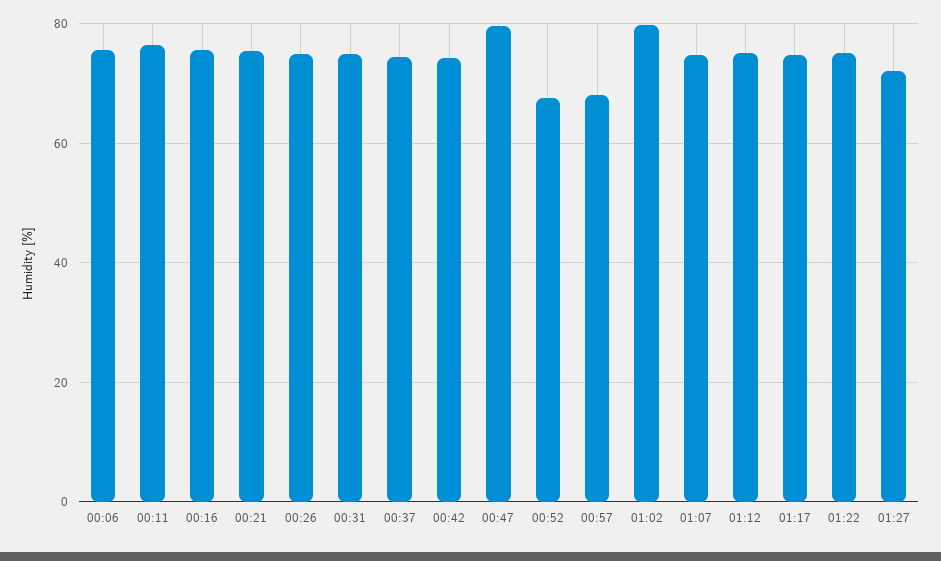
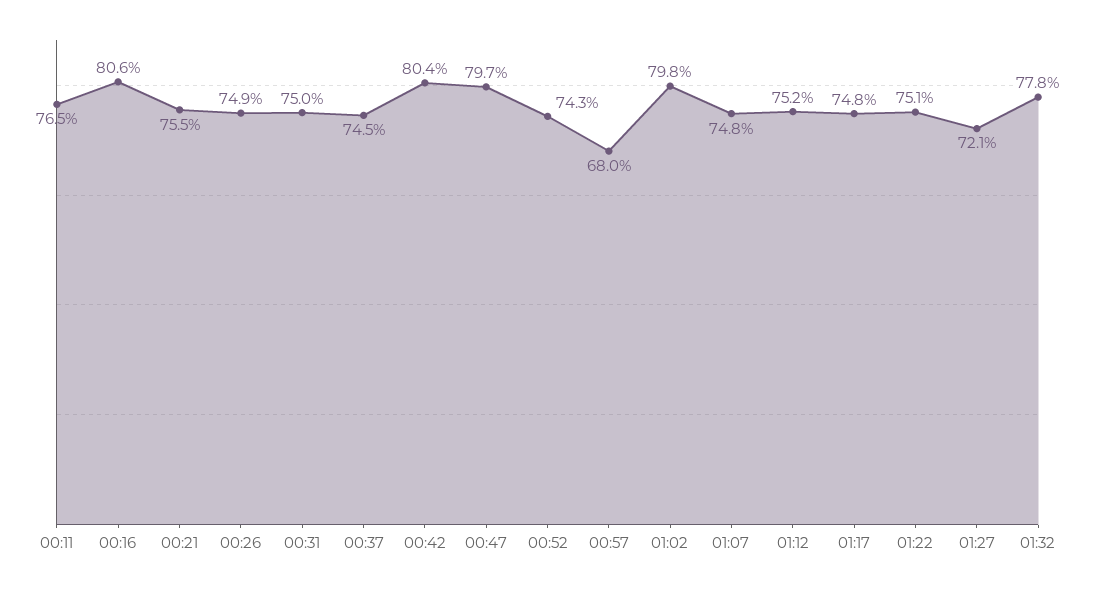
00:06: 76 -> none
00:16: 76 -> 80.6
00:42: 74 -> 80.4
00:52: 68 -> 74.3
01:32: none -> 77.8

